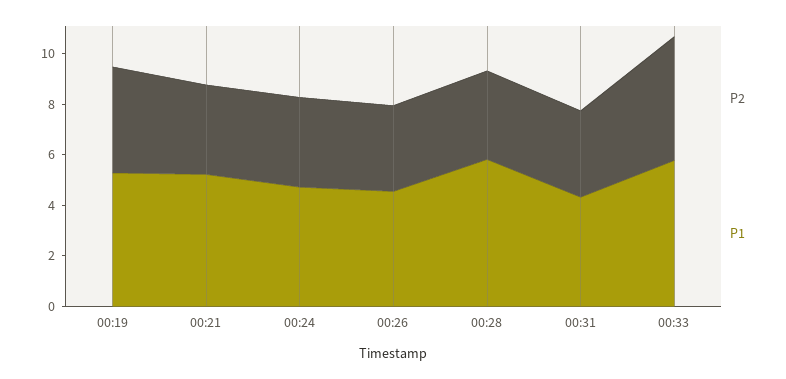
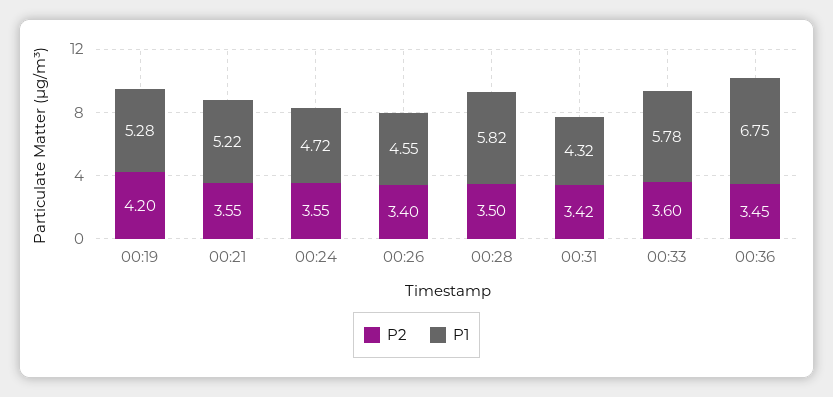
P2, 00:33: 5 -> 3.6
P2, 00:36: none -> 3.45
P1, 00:36: none -> 6.75

